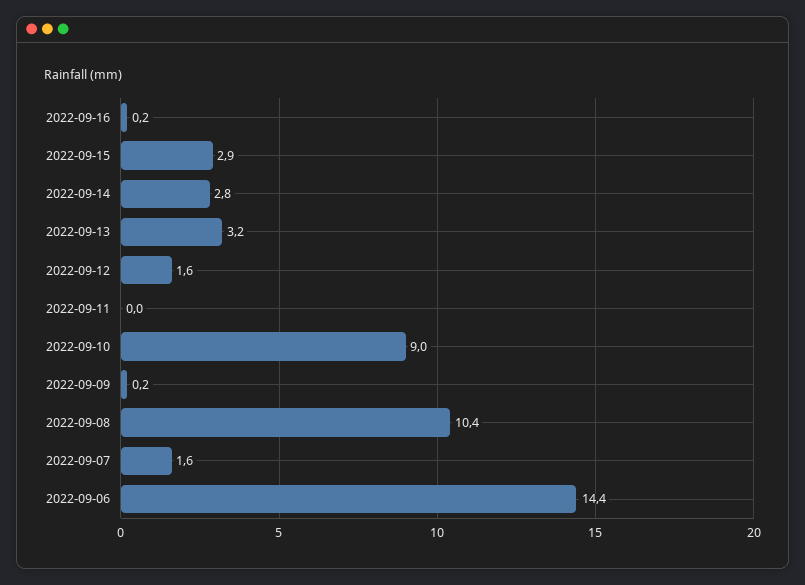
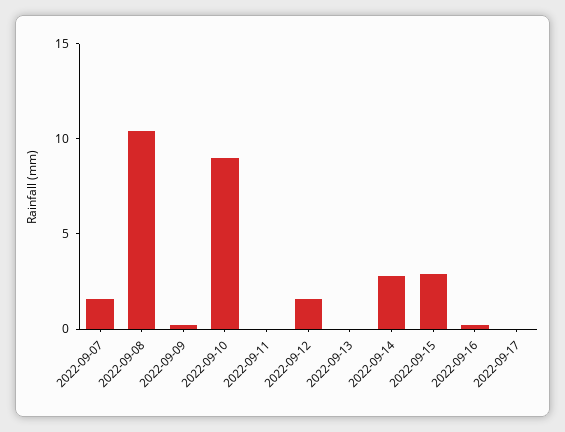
2022-09-13: 3.2 -> 0
2022-09-06: 14.4 -> none
2022-09-17: none -> 0

